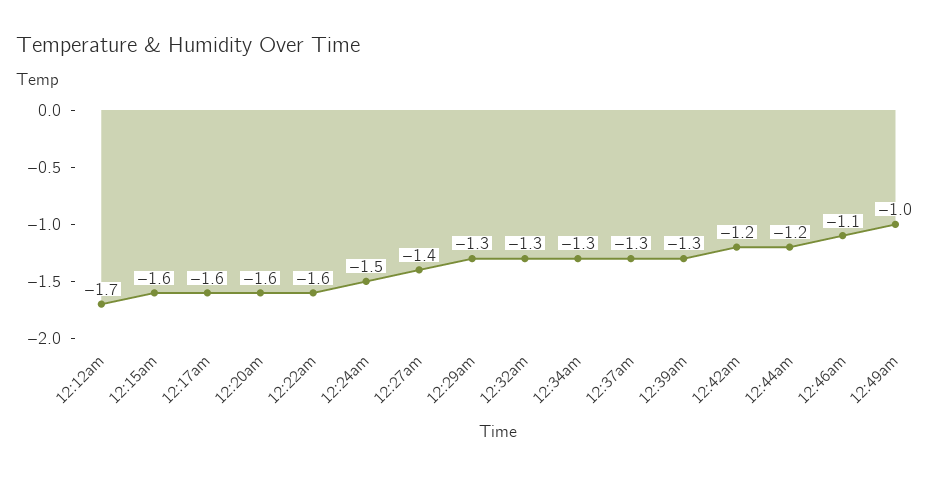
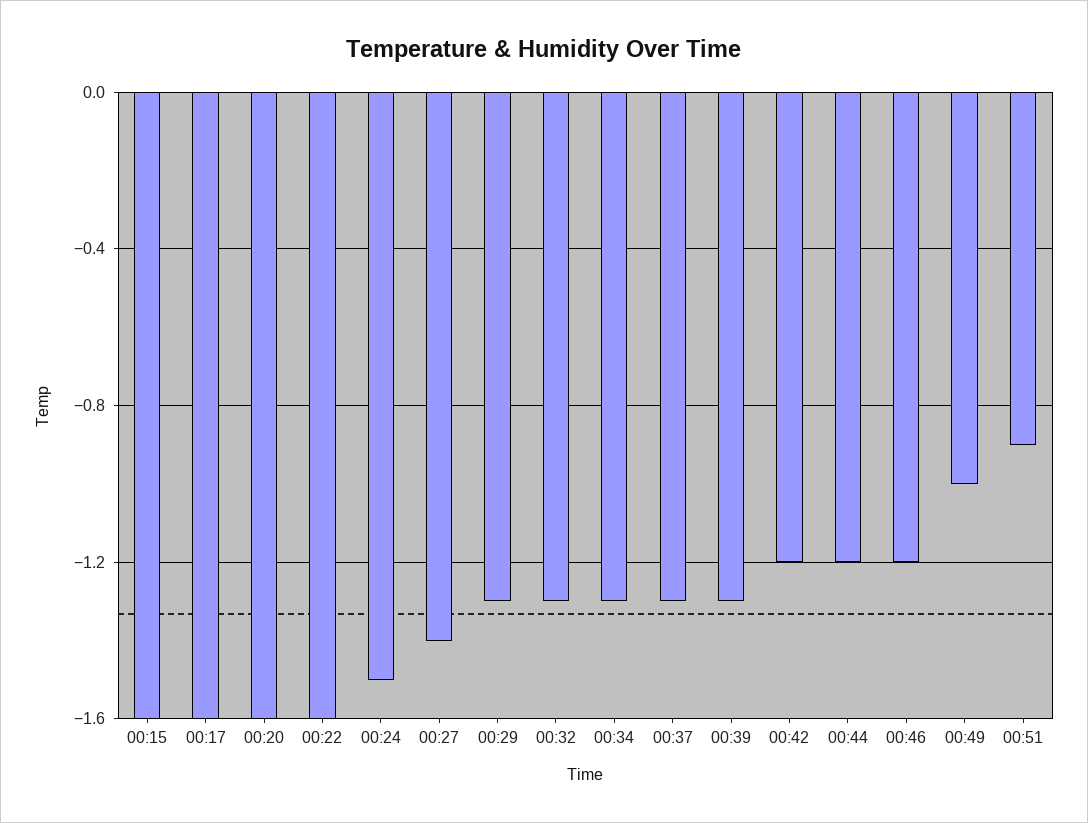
12:12am: -1.7 -> none
12:46am: -1.1 -> -1.2
00:51: none -> -0.9

